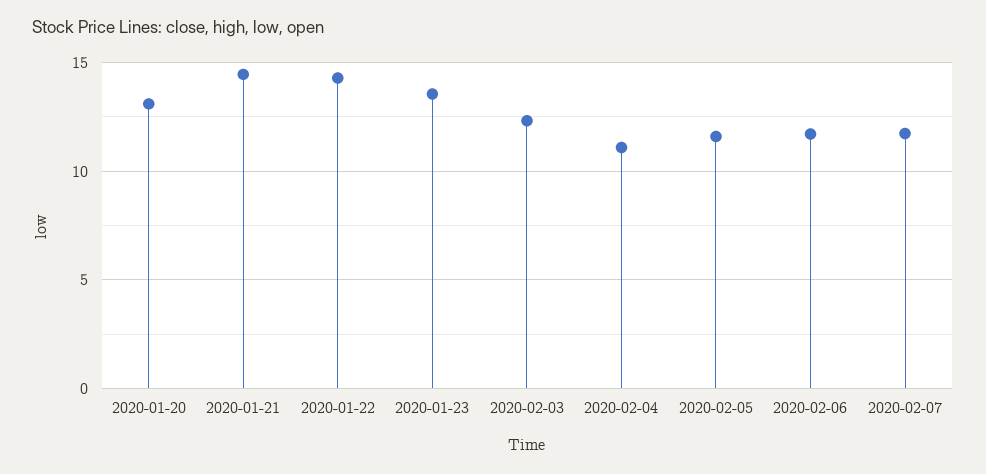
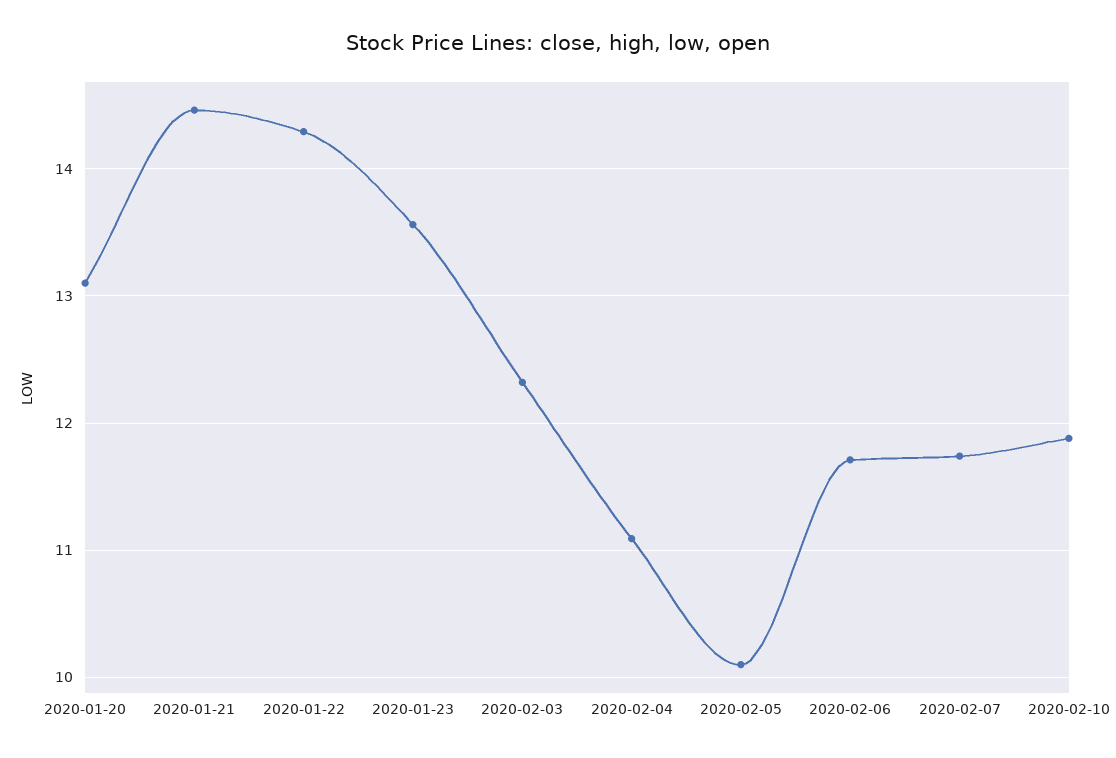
2020-02-05: 11.5 -> 10.1
2020-02-10: none -> 11.9

